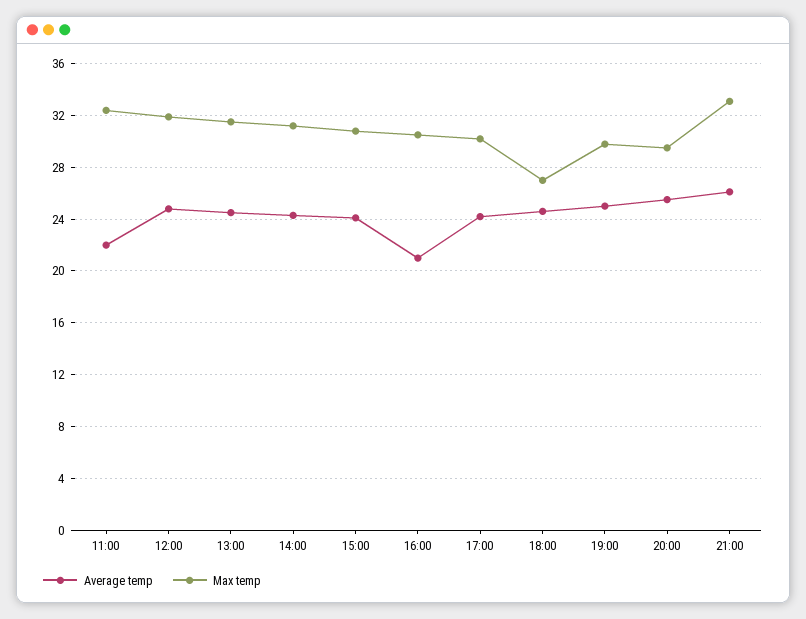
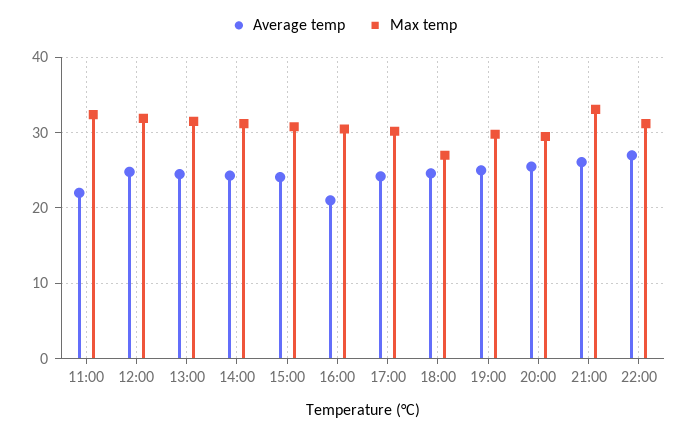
Average temp, 22:00: none -> 27
Max temp, 22:00: none -> 31

